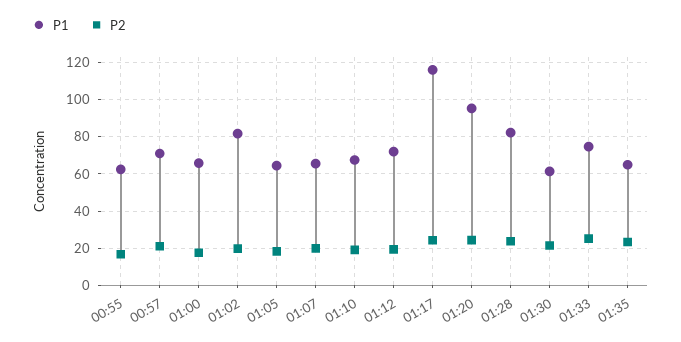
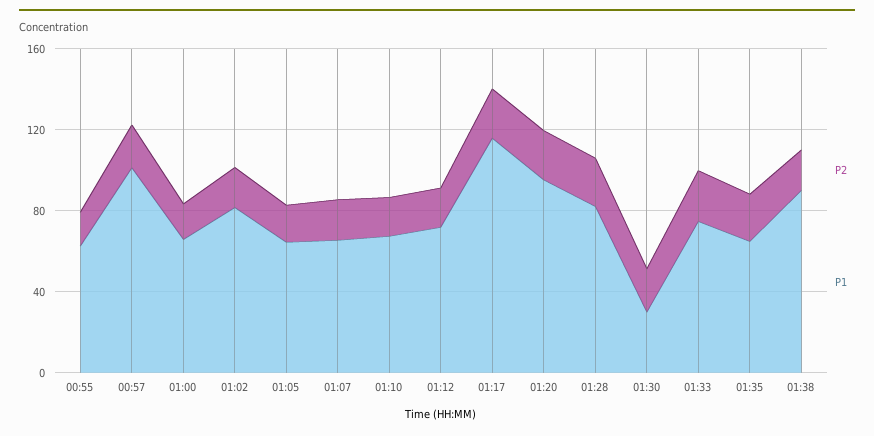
P1, 00:57: 70 -> 100
P1, 01:30: 60 -> 30
P2, 01:38: none -> 20
P1, 01:38: none -> 90

